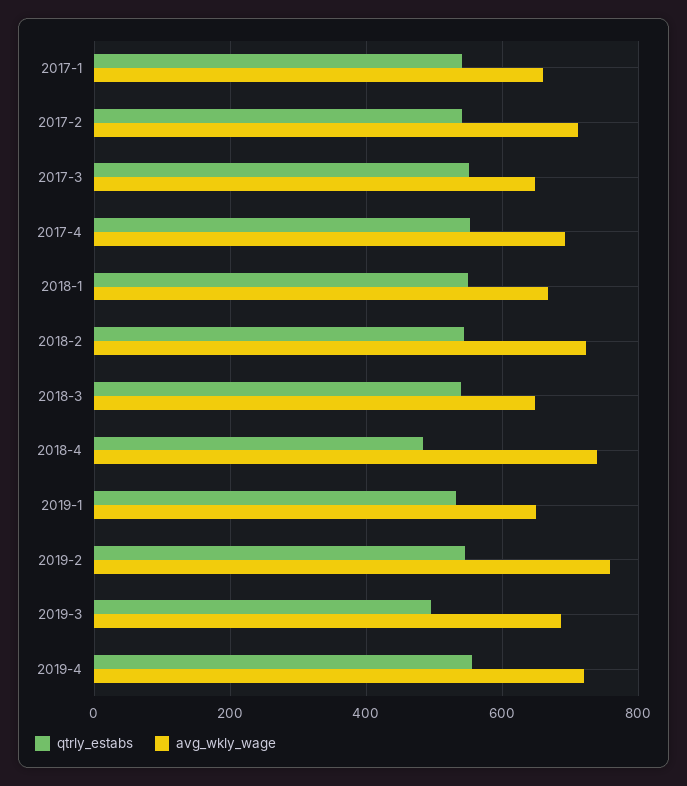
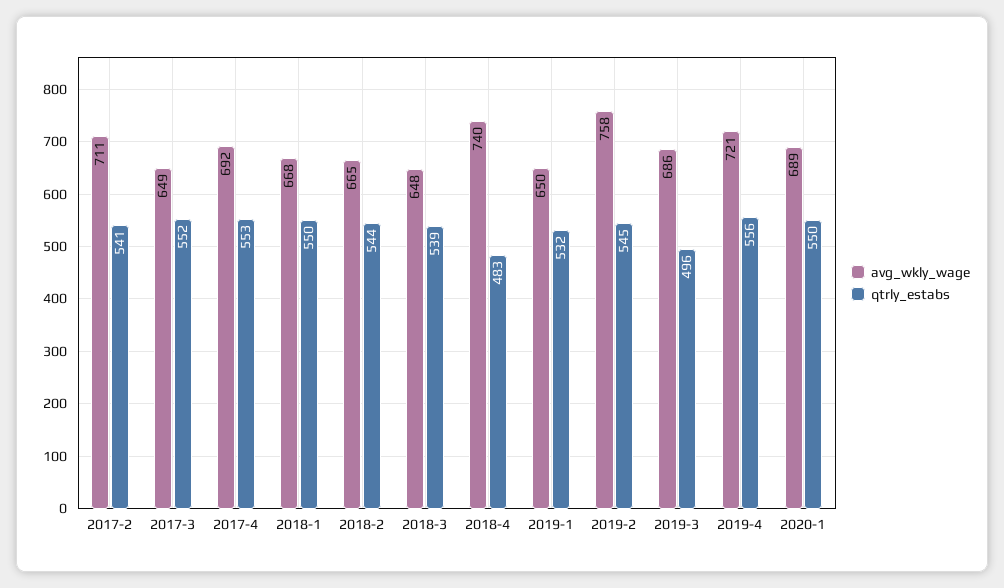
qtrly_estabs, 2017-1: 540 -> none
avg_wkly_wage, 2017-1: 660 -> none
avg_wkly_wage, 2018-2: 720 -> 665
avg_wkly_wage, 2020-1: none -> 689
qtrly_estabs, 2020-1: none -> 550

